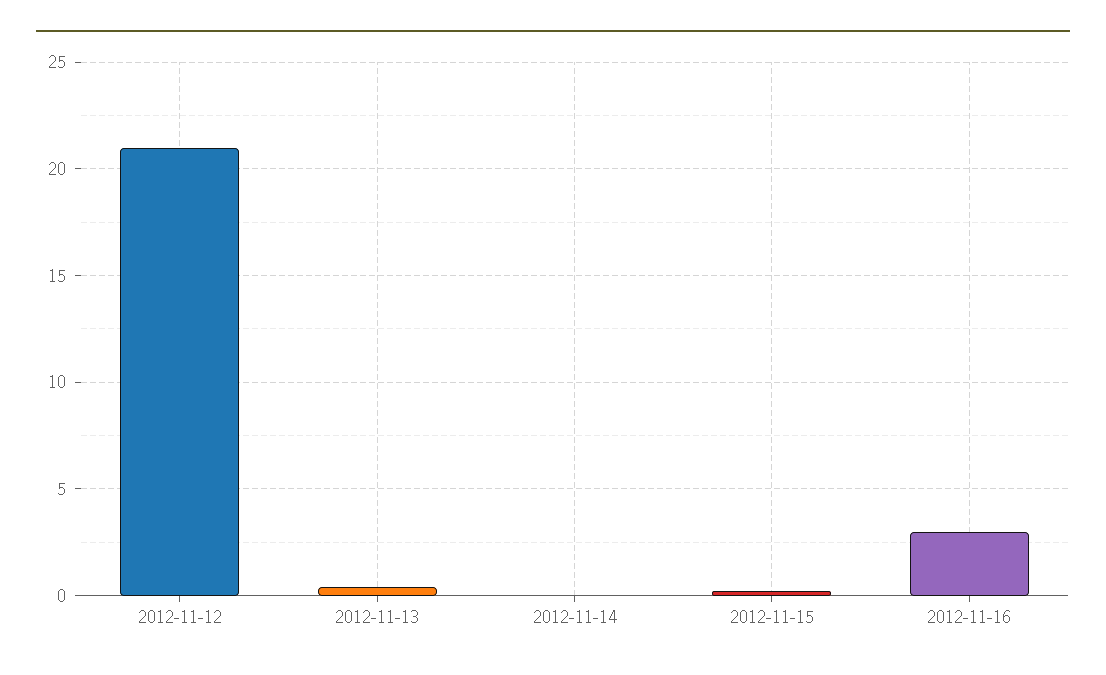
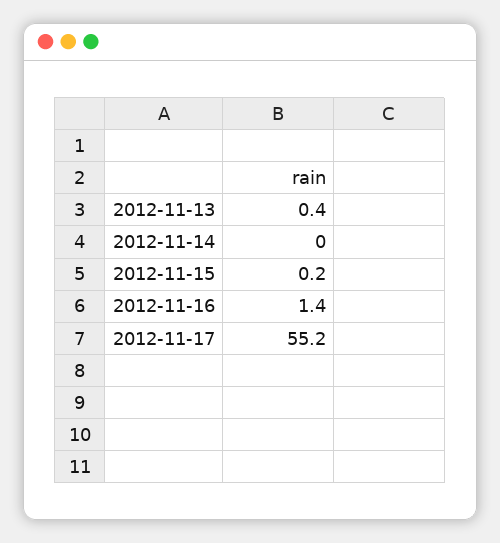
2012-11-12: 21 -> none
2012-11-16: 3 -> 1.4
2012-11-17: none -> 55.2

